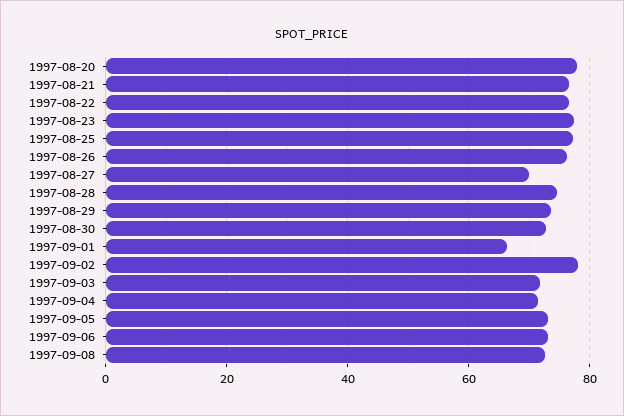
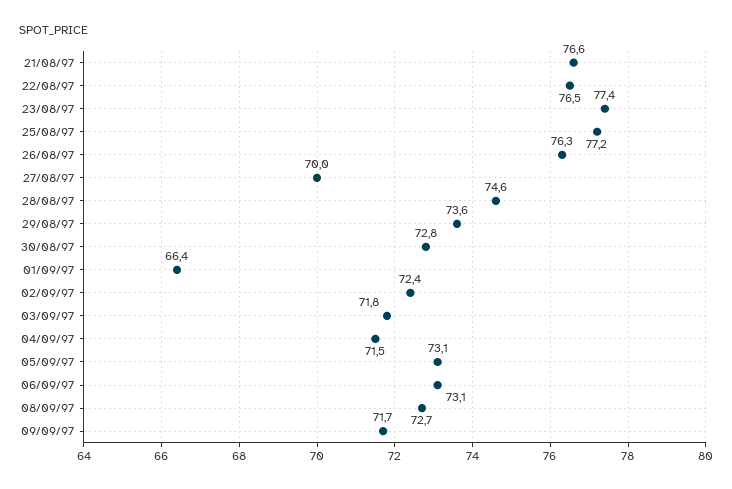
1997-08-20: 78 -> none
1997-09-02: 78 -> 72.4
09/09/97: none -> 71.7

